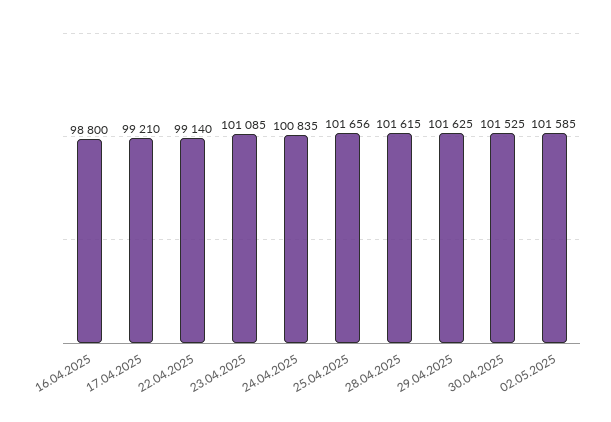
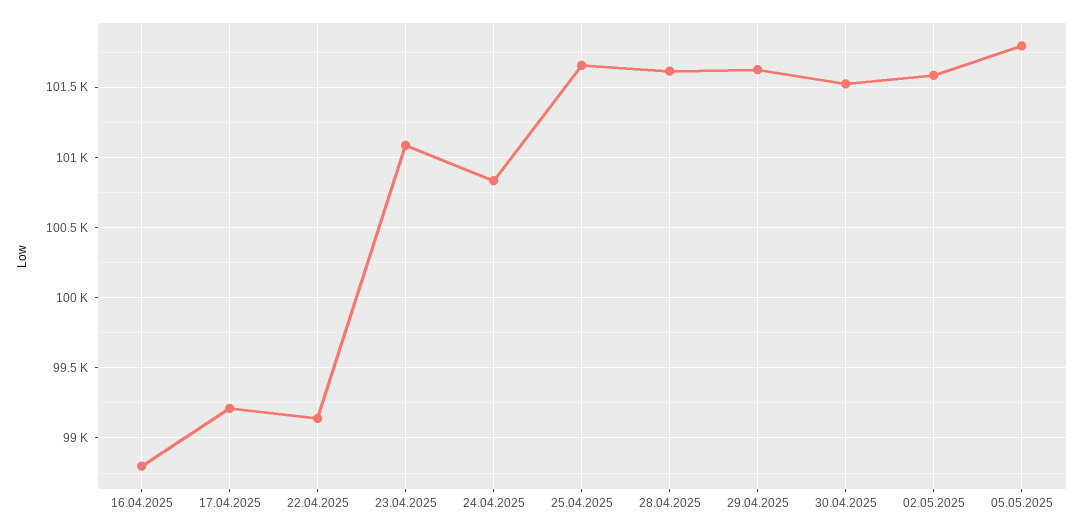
05.05.2025: none -> 101800

